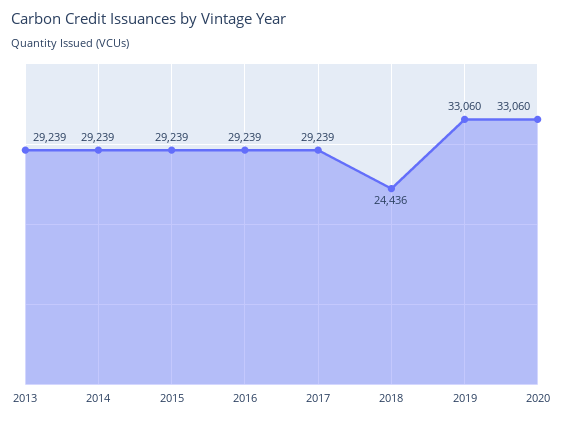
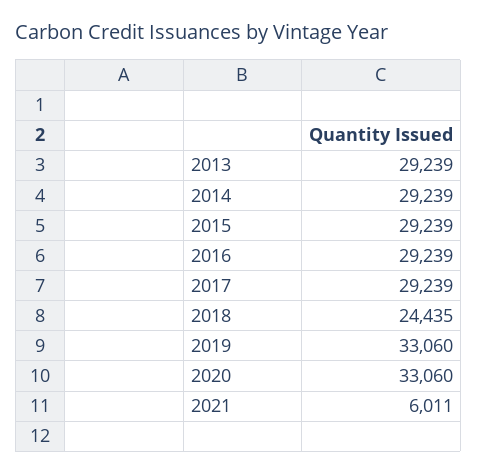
2018: 24436 -> 24435
2021: none -> 6011

